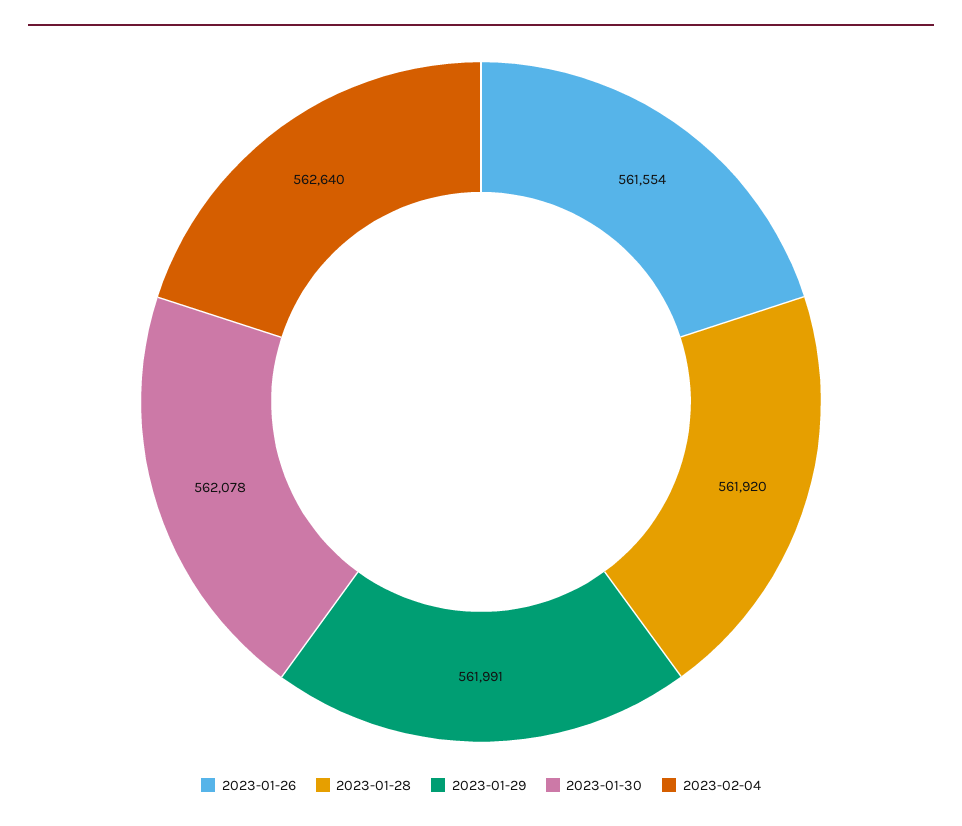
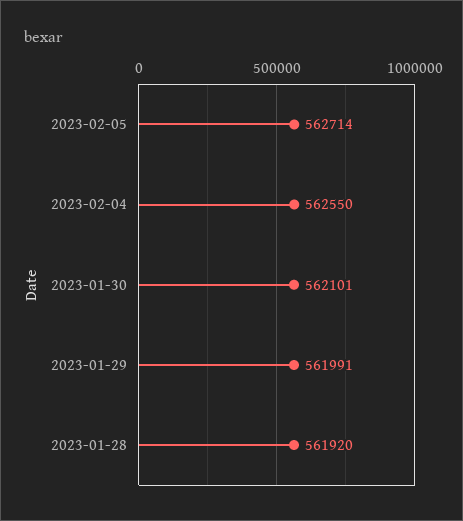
2023-01-26: 561554 -> none
2023-01-30: 562078 -> 562101
2023-02-04: 562640 -> 562550
2023-02-05: none -> 562714

